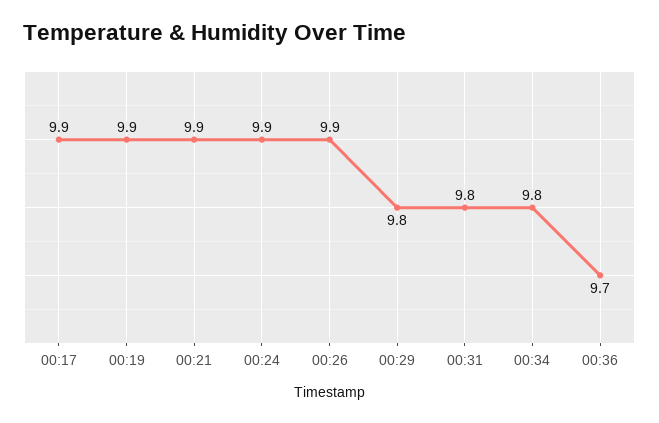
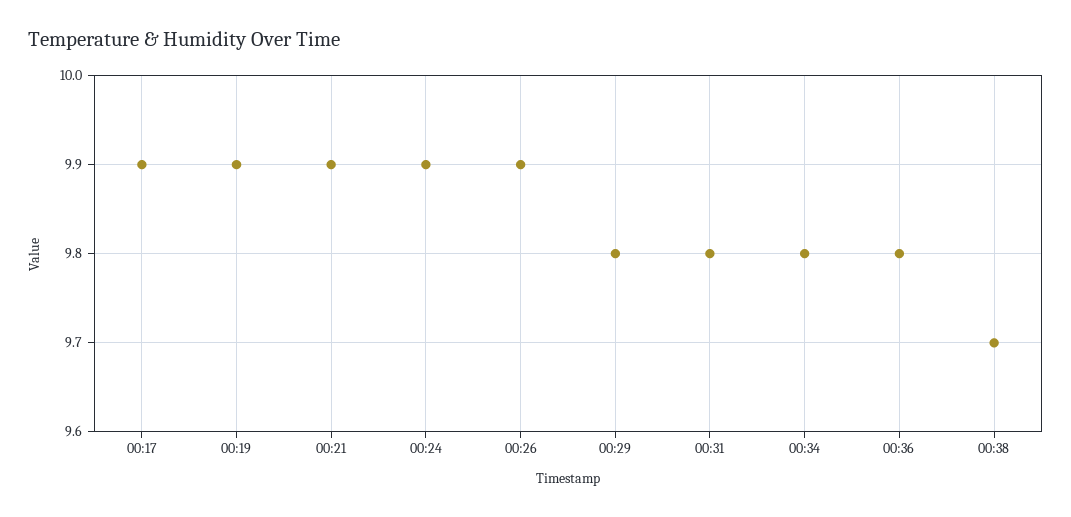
00:36: 9.7 -> 9.8
00:38: none -> 9.7

